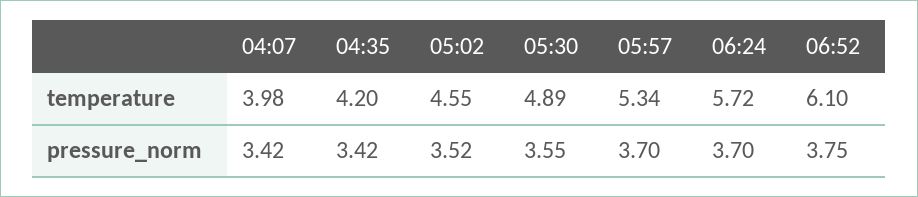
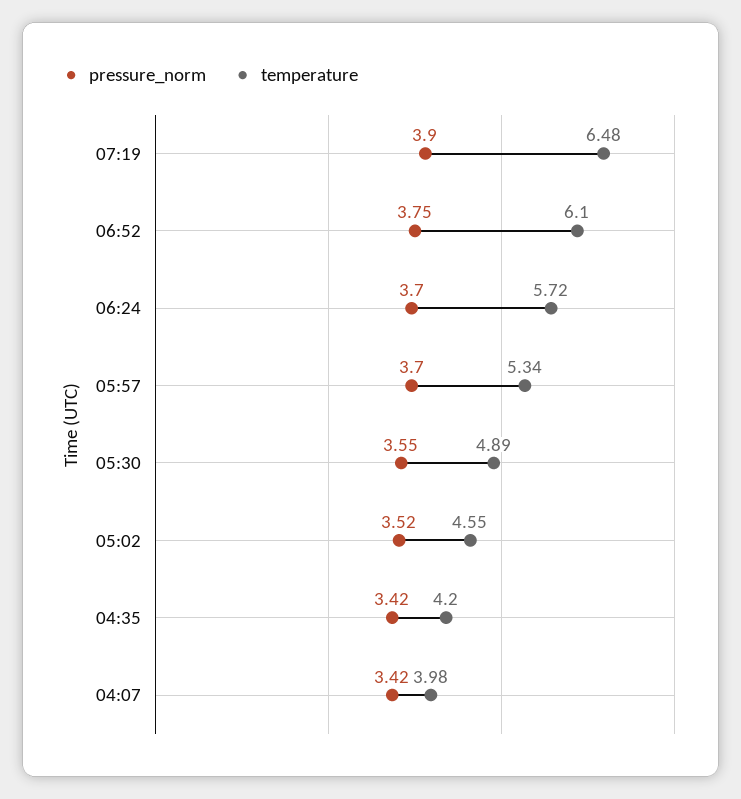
pressure_norm, 07:19: none -> 3.9
temperature, 07:19: none -> 6.48

